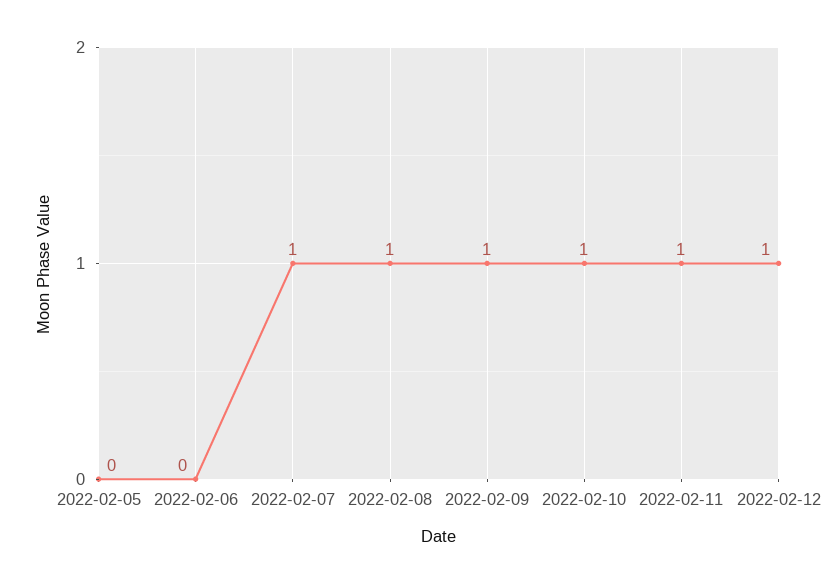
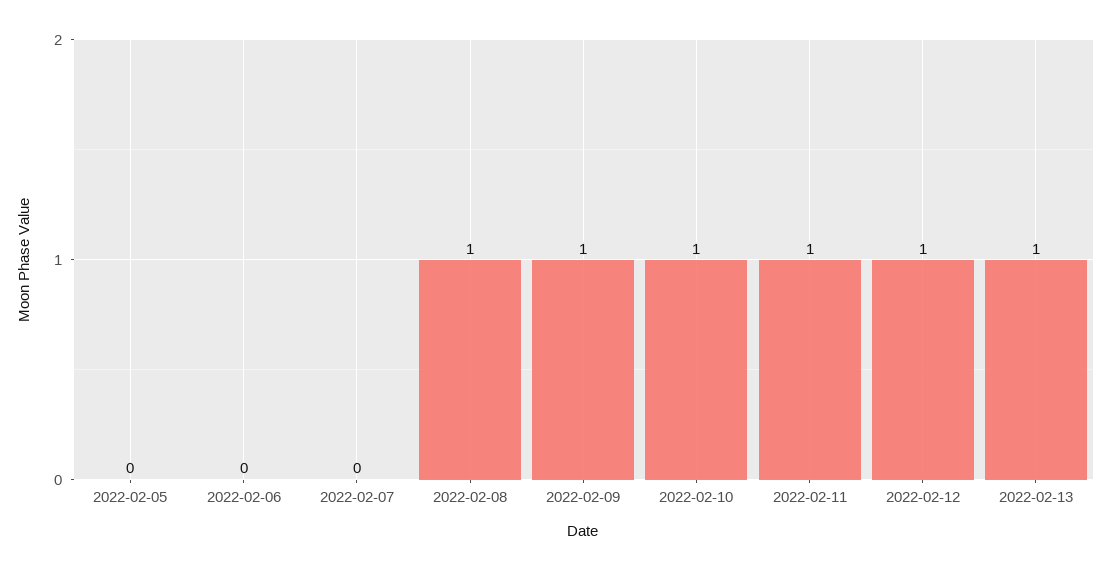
2022-02-07: 1 -> 0
2022-02-13: none -> 1

